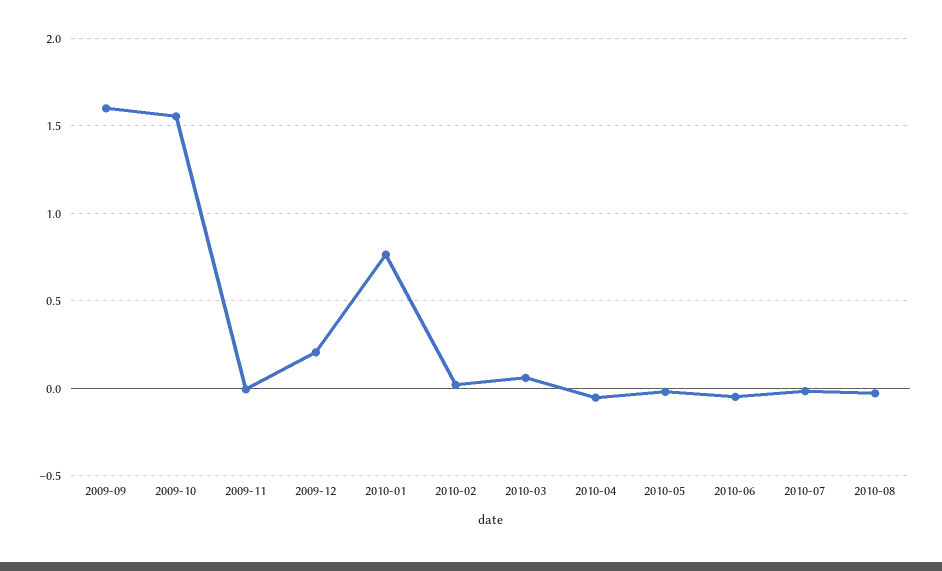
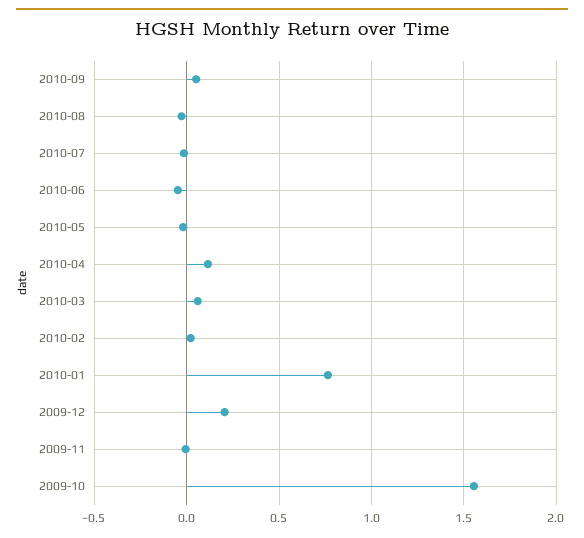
2009-09: 1.6 -> none
2010-04: -0.05 -> 0.1
2010-09: none -> 0.05

